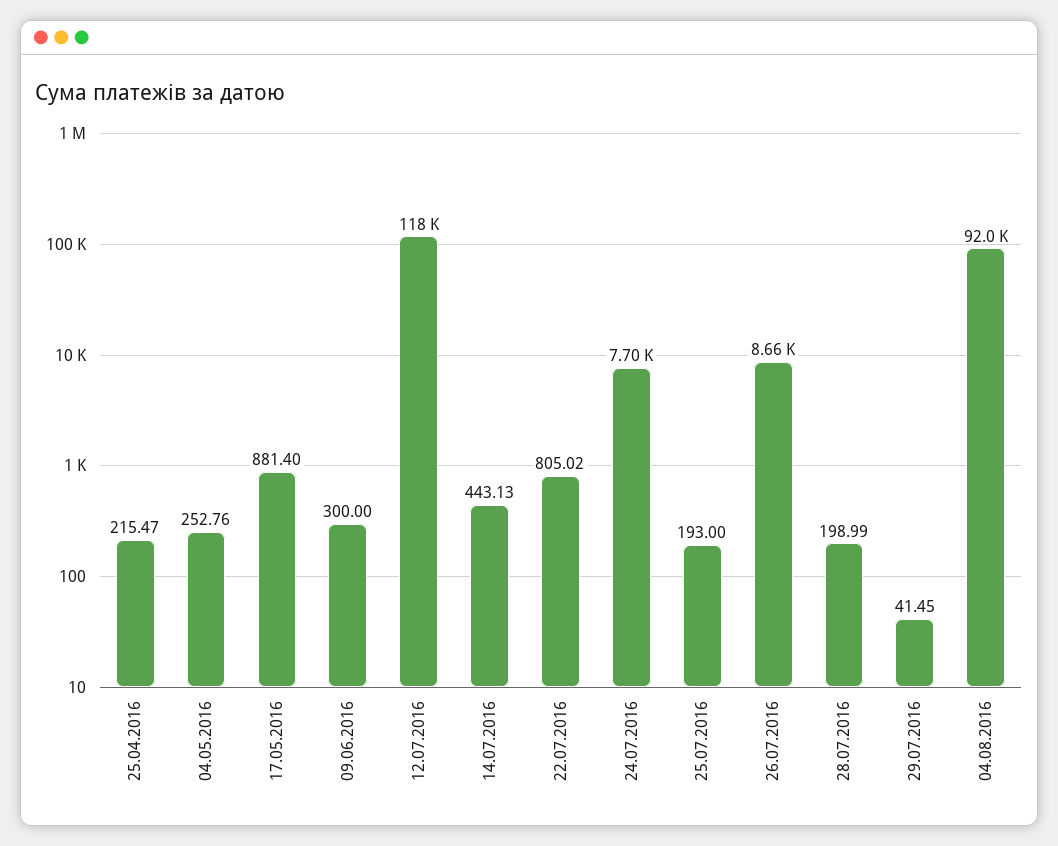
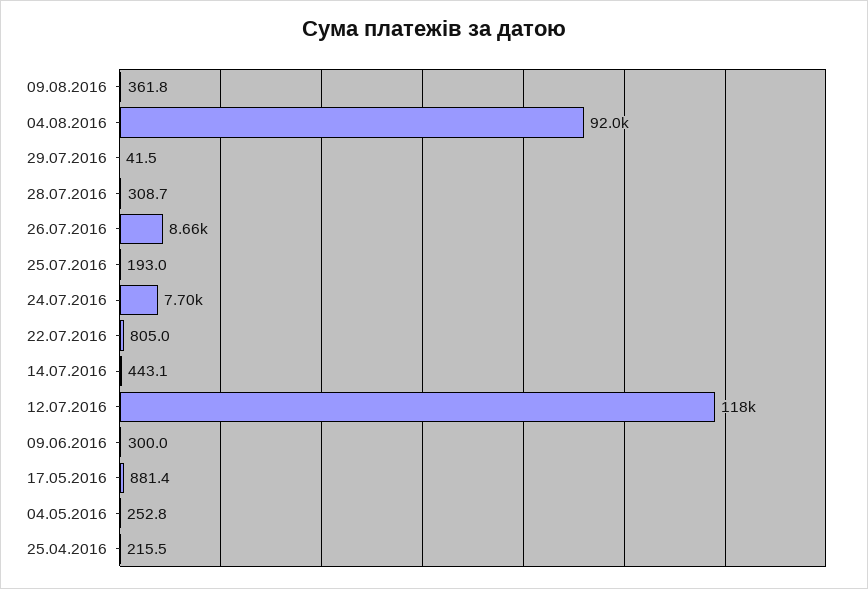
28.07.2016: 198.99 -> 308.7
09.08.2016: none -> 361.8

